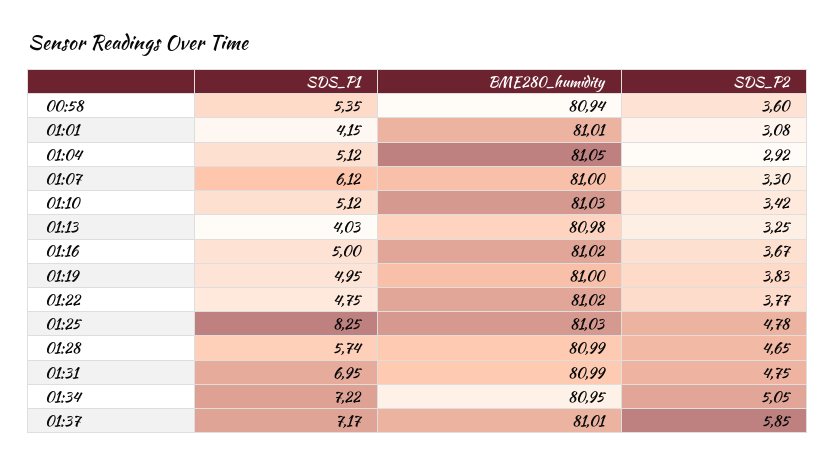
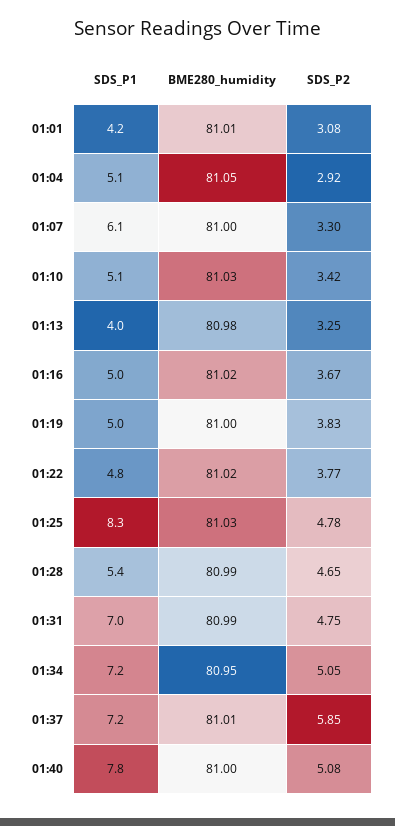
SDS_P1, 00:58: 5.35 -> none
BME280_humidity, 00:58: 80.94 -> none
SDS_P2, 00:58: 3.6 -> none
SDS_P1, 01:28: 5.74 -> 5.4
SDS_P1, 01:40: none -> 7.8
BME280_humidity, 01:40: none -> 81
SDS_P2, 01:40: none -> 5.08

